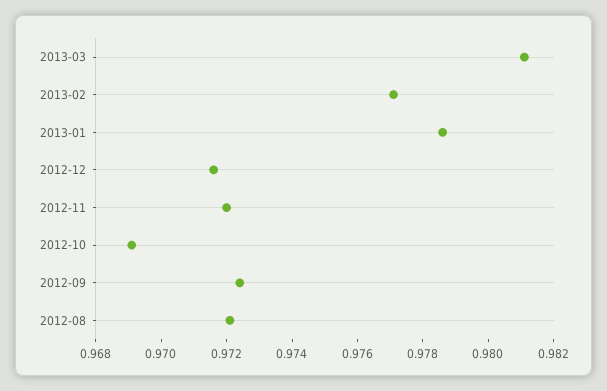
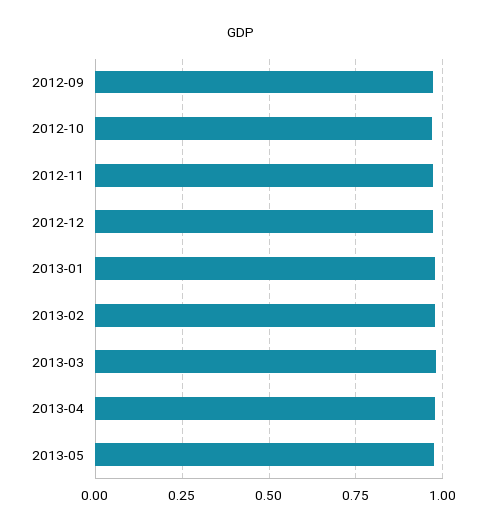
2012-08: 0.972 -> none
2013-04: none -> 0.975
2013-05: none -> 0.975

